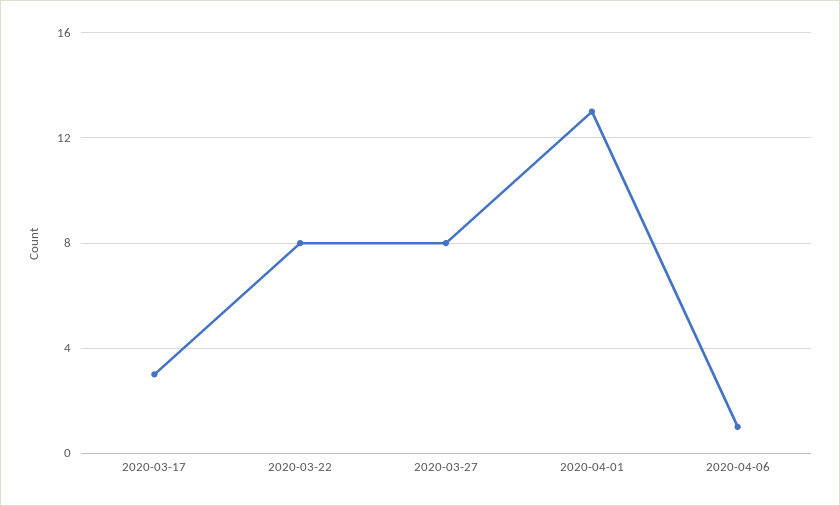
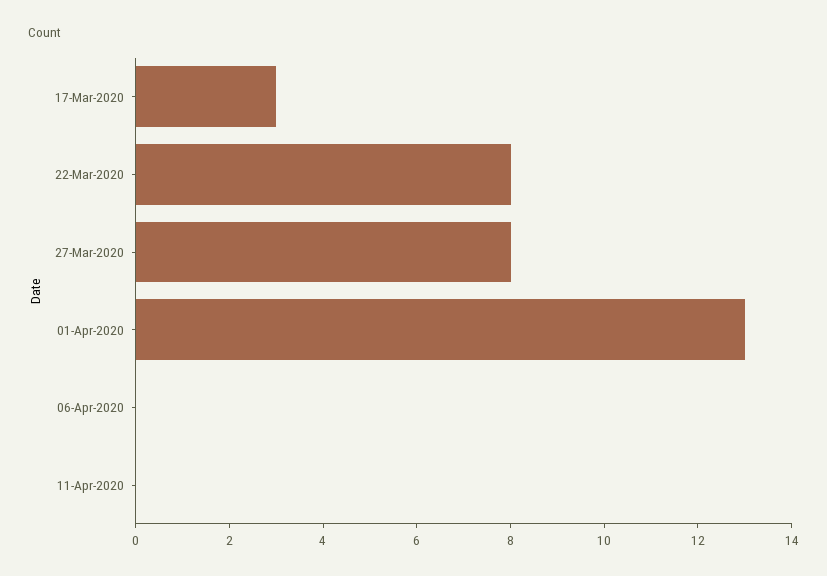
2020-04-06: 1 -> 0
11-Apr-2020: none -> 0

